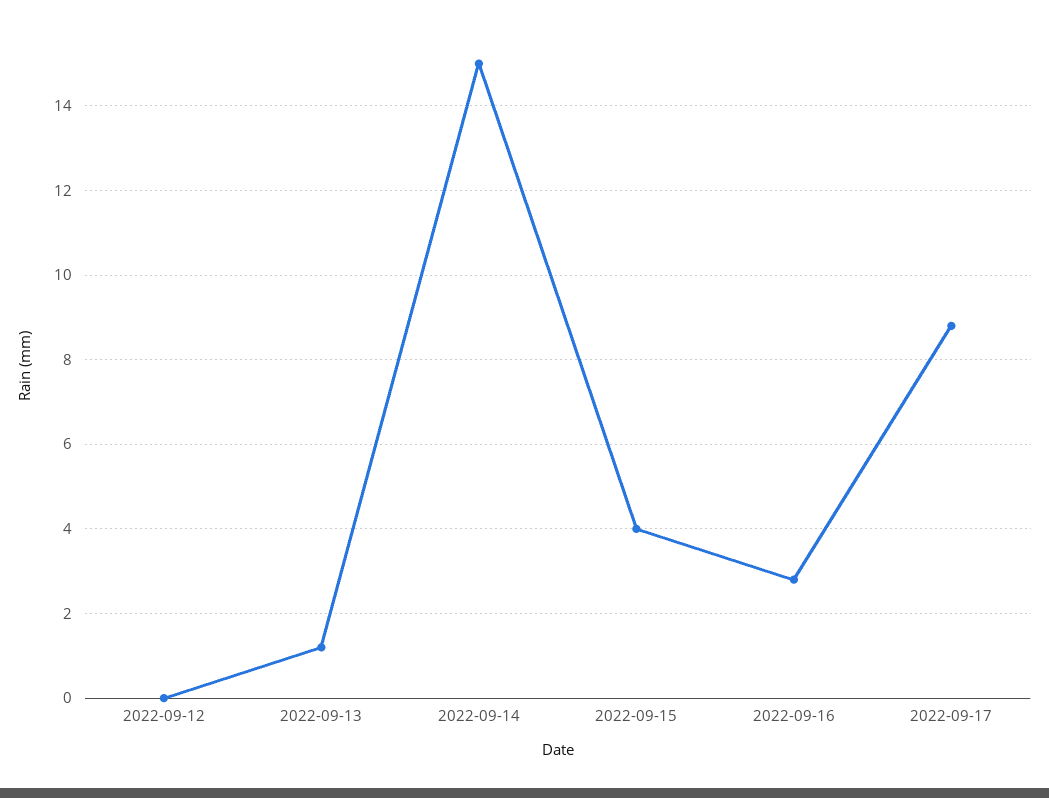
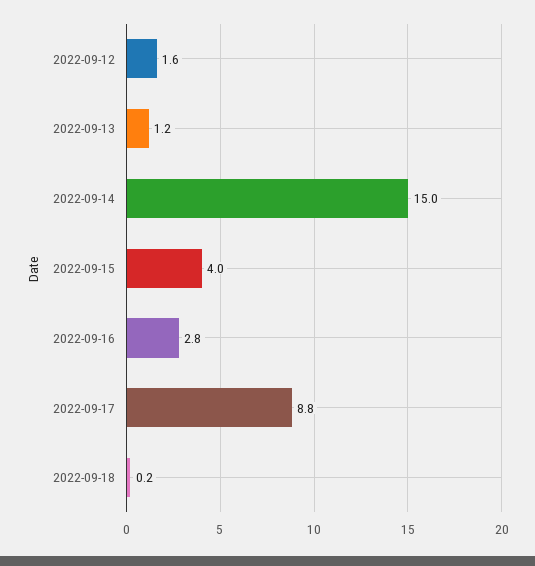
2022-09-12: 0 -> 1.6
2022-09-18: none -> 0.2

